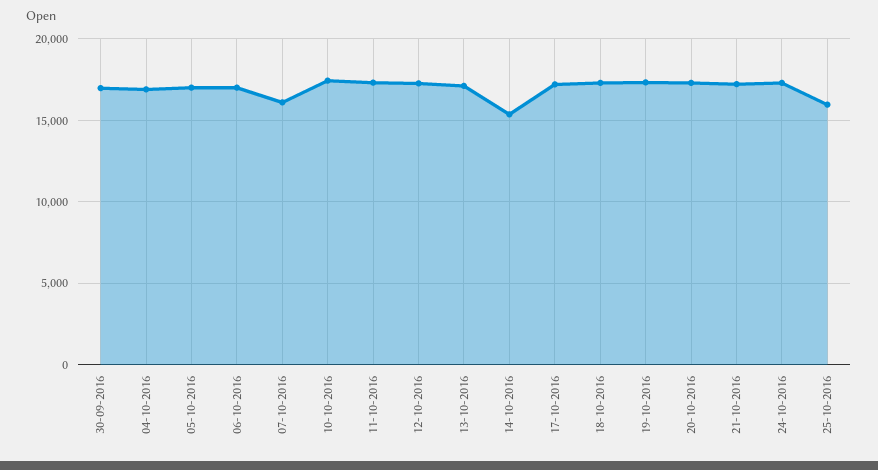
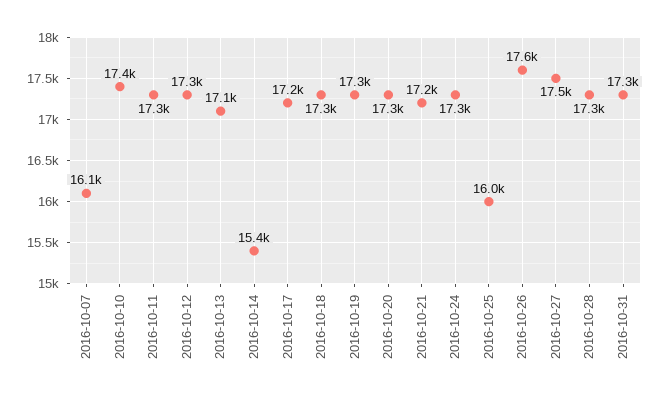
30-09-2016: 17000 -> none
04-10-2016: 17000 -> none
05-10-2016: 17000 -> none
06-10-2016: 17000 -> none
2016-10-26: none -> 17600
2016-10-27: none -> 17500
2016-10-28: none -> 17300
2016-10-31: none -> 17300

